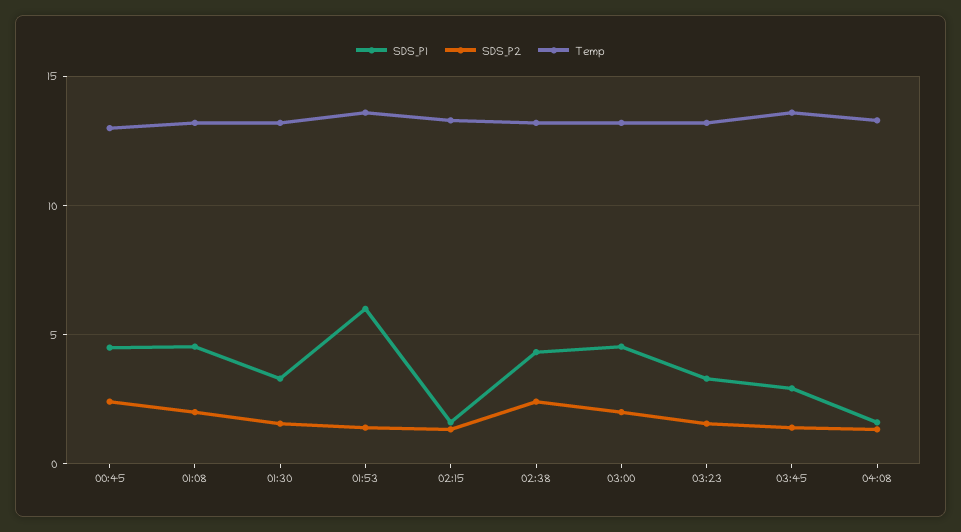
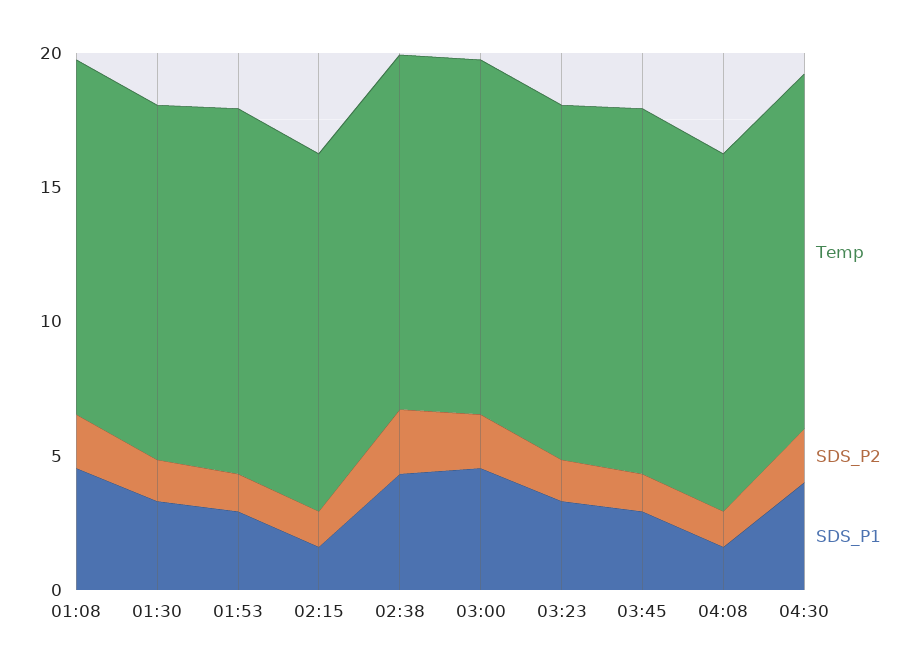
SDS_P1, 00:45: 4.5 -> none
SDS_P2, 00:45: 2.5 -> none
Temp, 00:45: 13 -> none
SDS_P1, 01:53: 6 -> 3
Temp, 04:30: none -> 13
SDS_P2, 04:30: none -> 2
SDS_P1, 04:30: none -> 4

